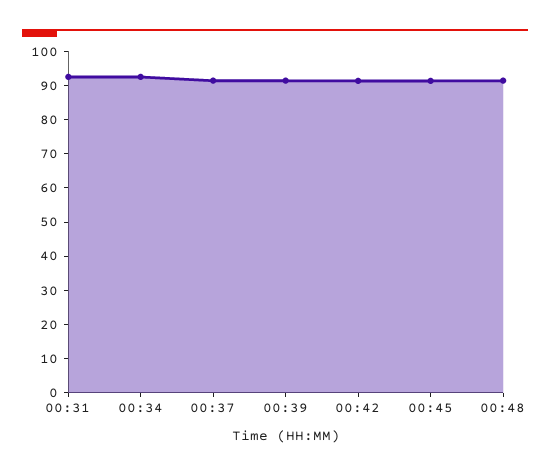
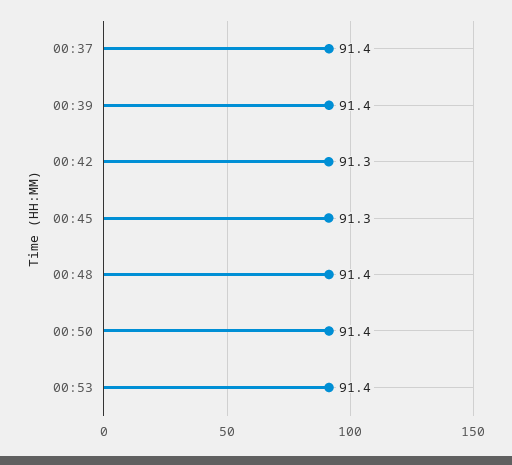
00:31: 92.5 -> none
00:34: 92.5 -> none
00:50: none -> 91.4
00:53: none -> 91.4

